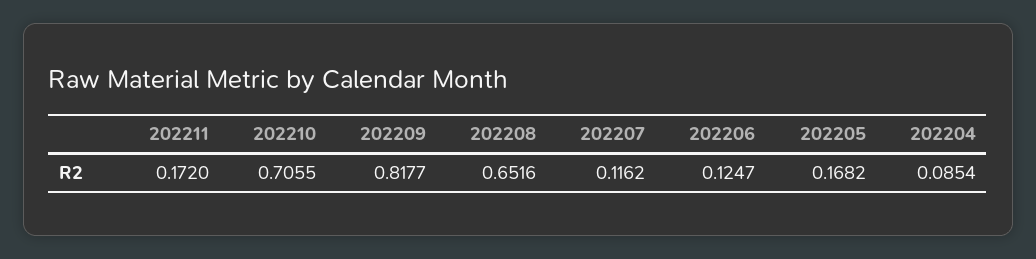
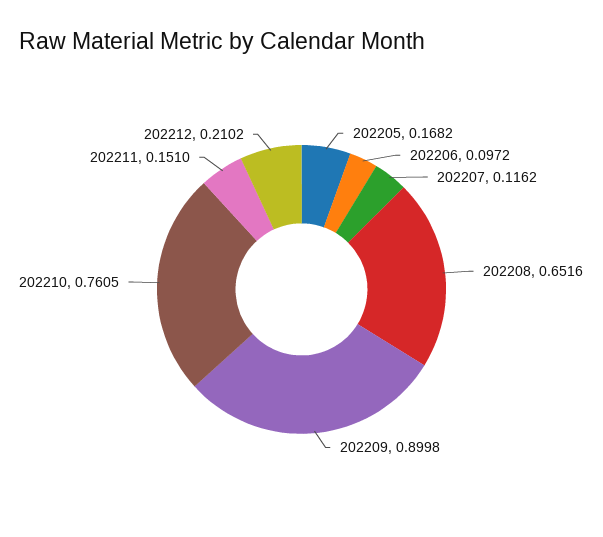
202211: 0.172 -> 0.151
202210: 0.7055 -> 0.7605
202209: 0.8177 -> 0.8998
202206: 0.1247 -> 0.0972
202204: 0.0854 -> none
202212: none -> 0.2102

